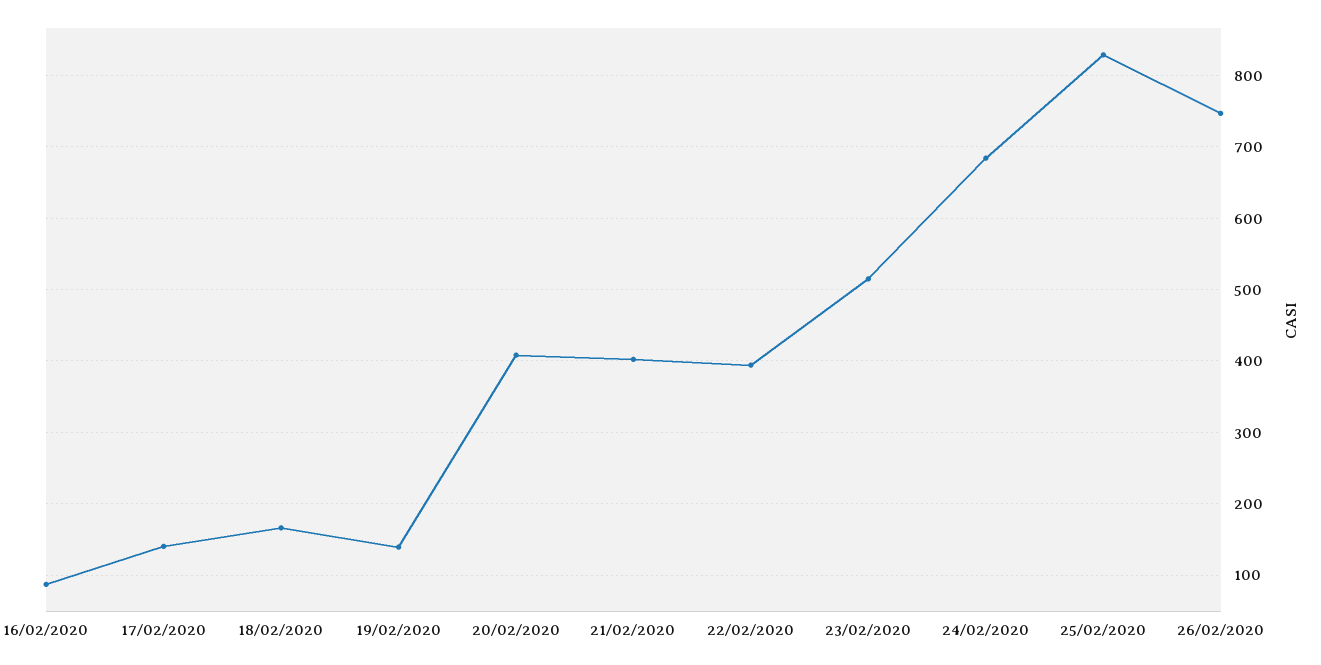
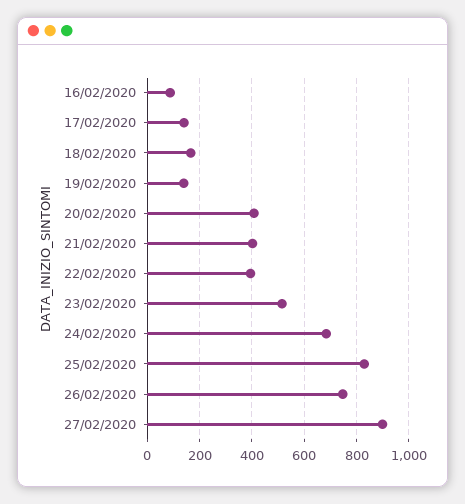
27/02/2020: none -> 900

